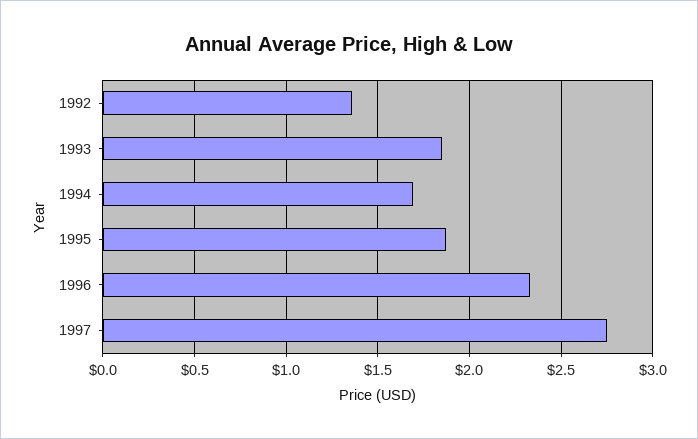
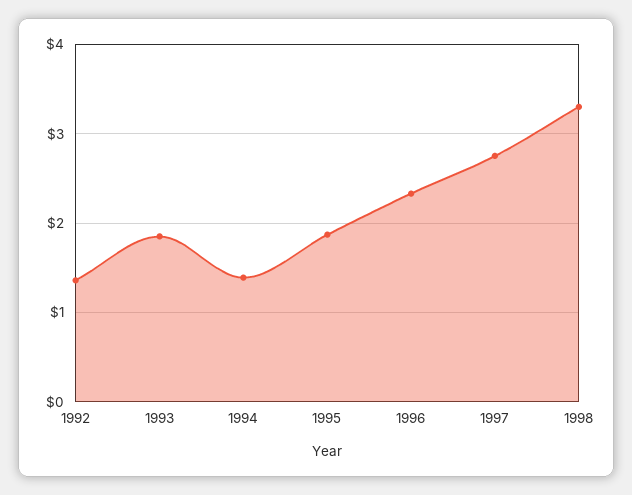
1994: 1.7 -> 1.4
1998: none -> 3.3

